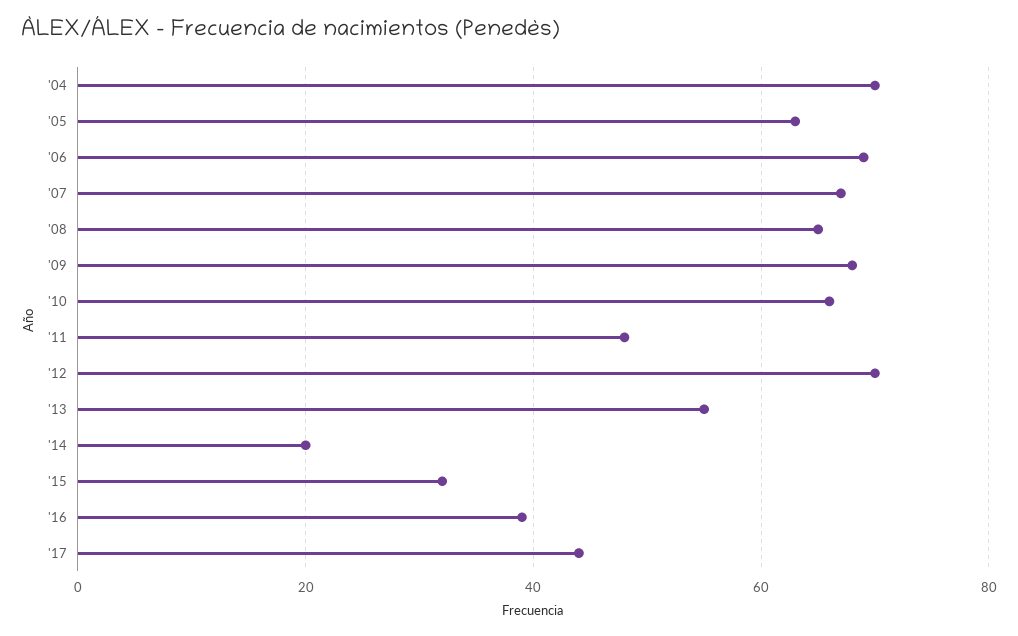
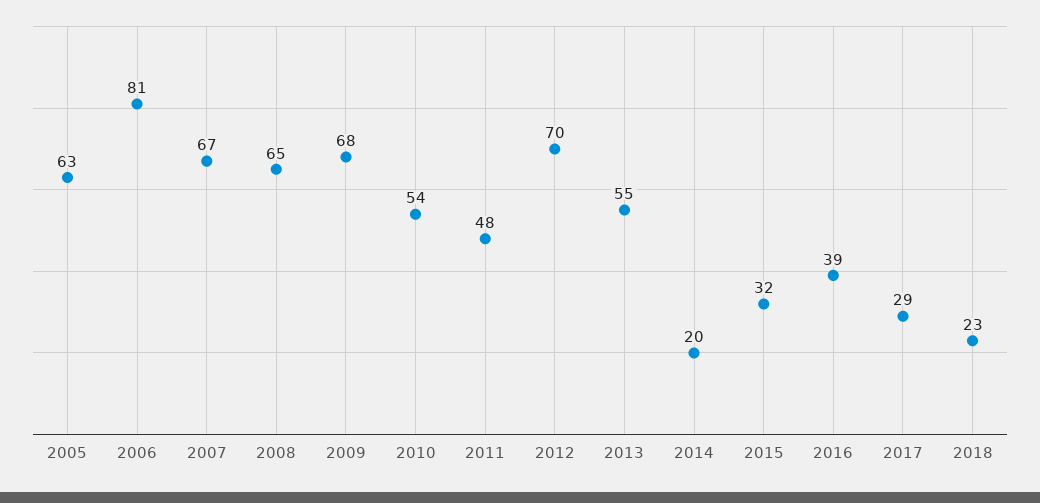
'04: 70 -> none
'06: 70 -> 81
'10: 65 -> 54
'17: 45 -> 29
2018: none -> 23

